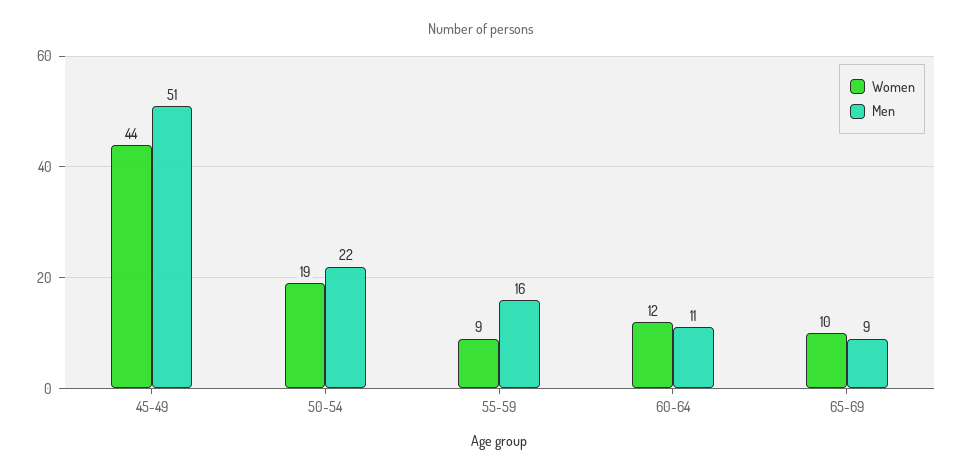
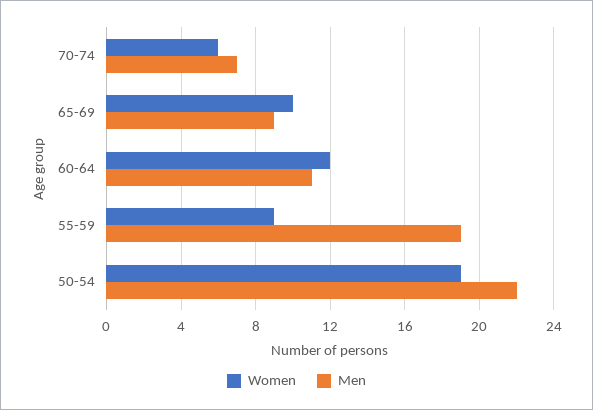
Women, 45-49: 44 -> none
Men, 45-49: 51 -> none
Men, 55-59: 16 -> 19
Women, 70-74: none -> 6
Men, 70-74: none -> 7

